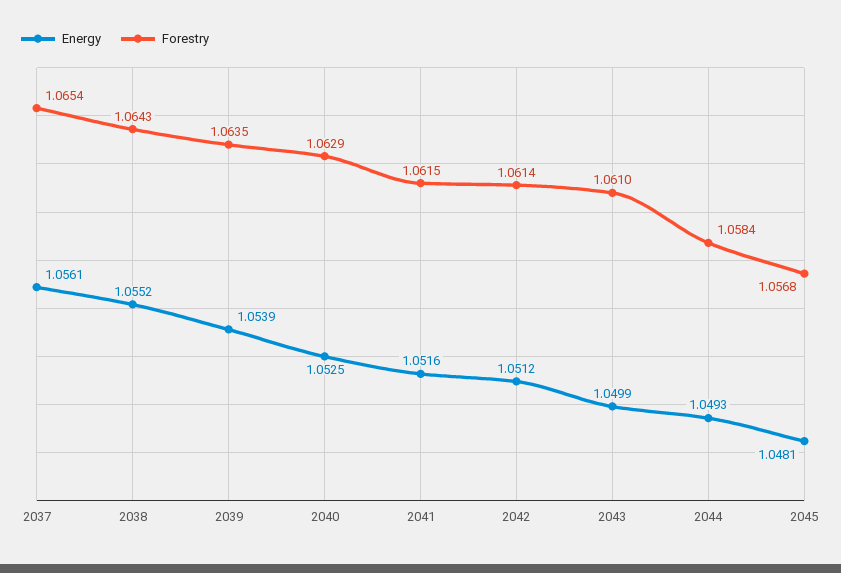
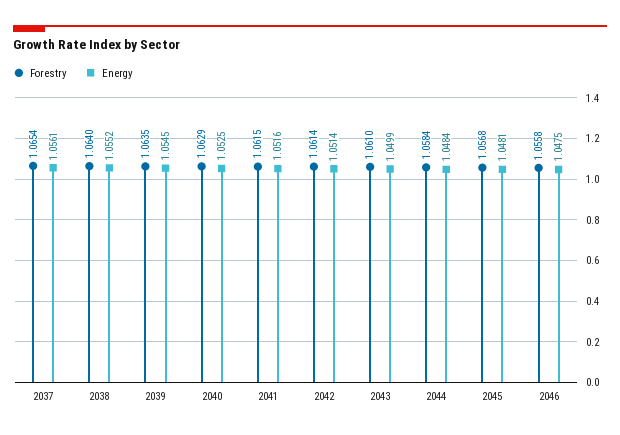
Forestry, 2038: 1.0643 -> 1.064
Energy, 2039: 1.0539 -> 1.0545
Energy, 2042: 1.0512 -> 1.0514
Energy, 2044: 1.0493 -> 1.0484
Forestry, 2046: none -> 1.0558
Energy, 2046: none -> 1.0475

